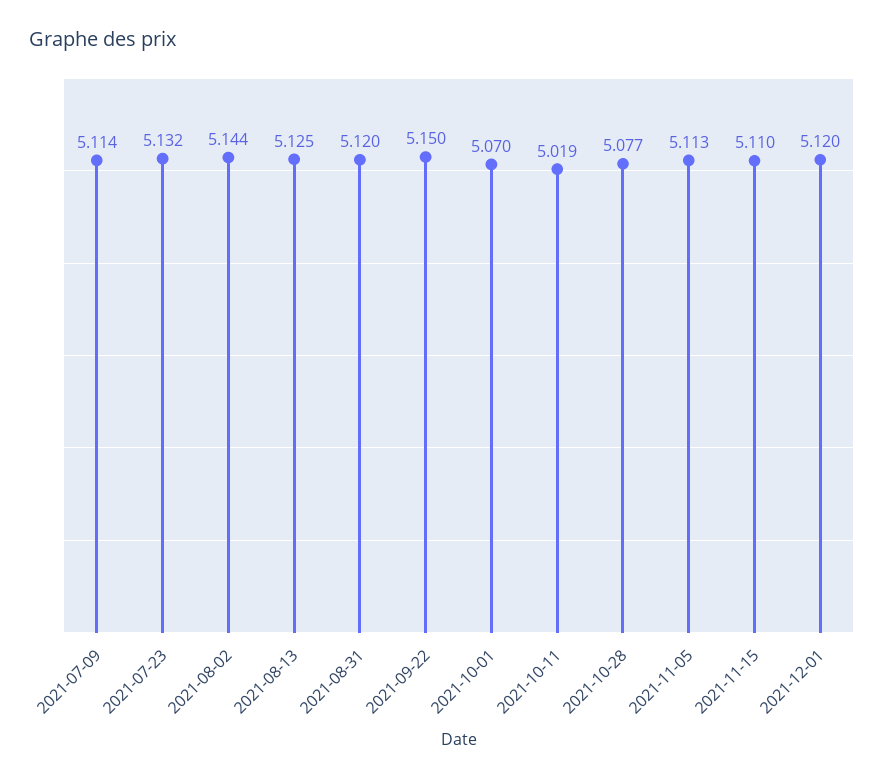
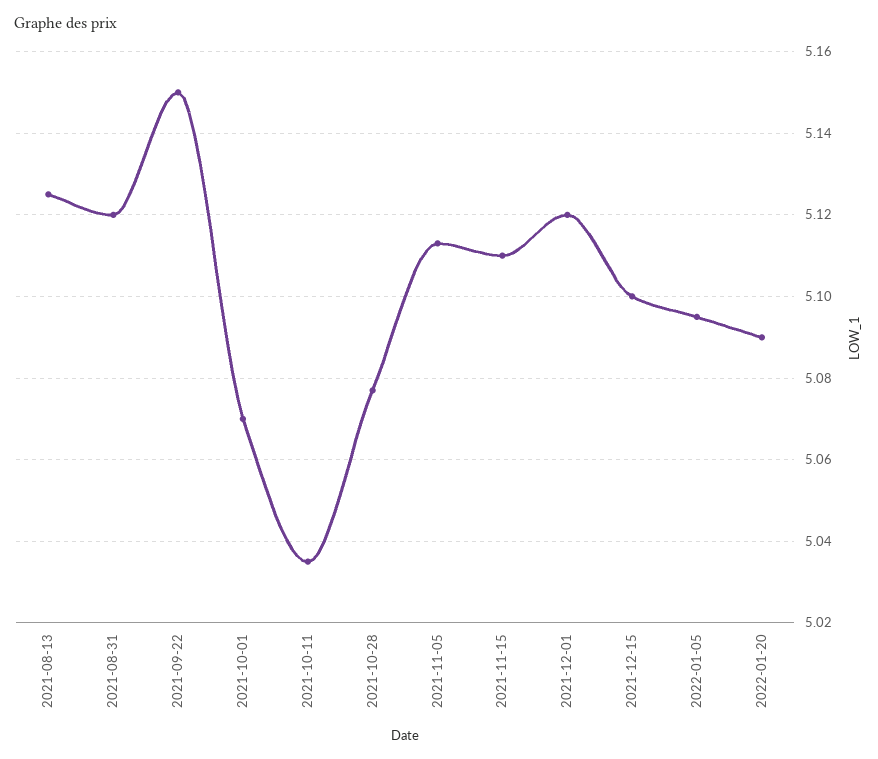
2021-07-09: 5.114 -> none
2021-07-23: 5.132 -> none
2021-08-02: 5.144 -> none
2021-10-11: 5.019 -> 5.035
2021-12-15: none -> 5.1
2022-01-05: none -> 5.095
2022-01-20: none -> 5.09

